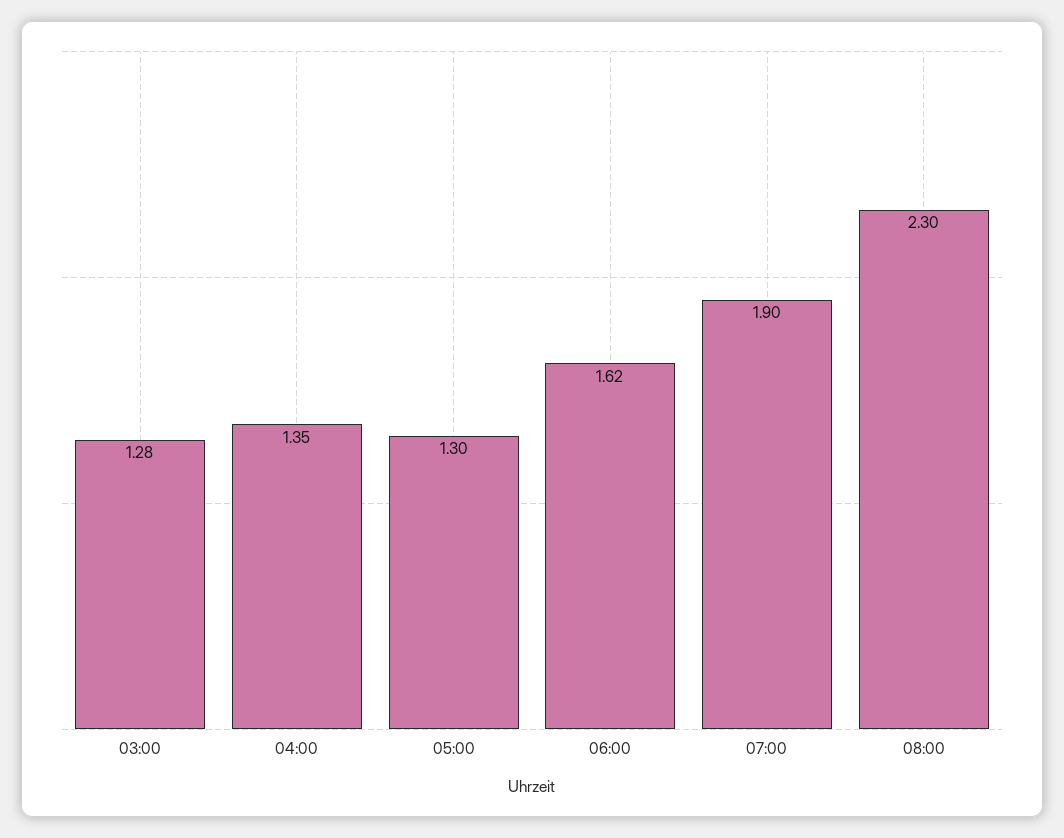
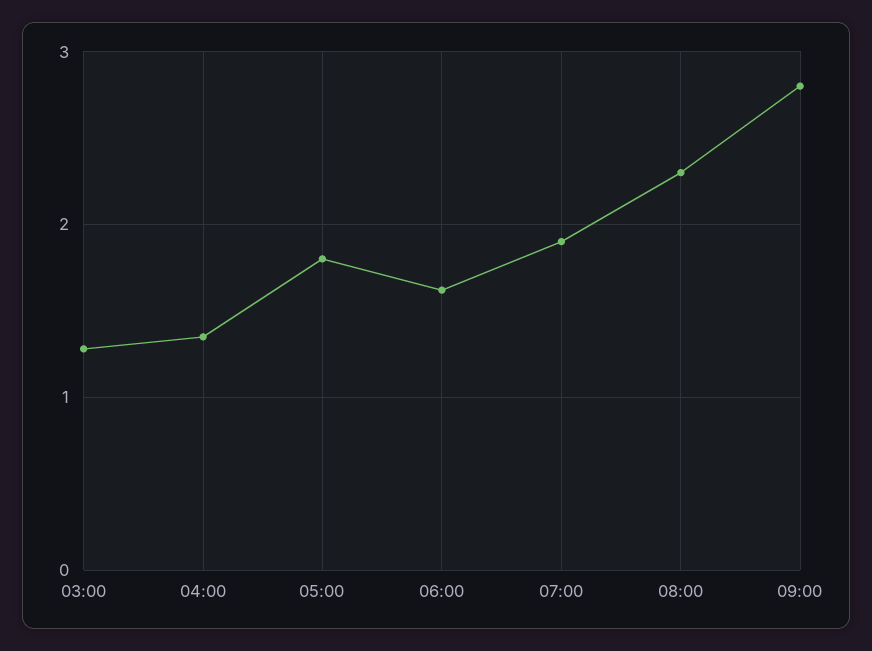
05:00: 1.3 -> 1.8
09:00: none -> 2.8

